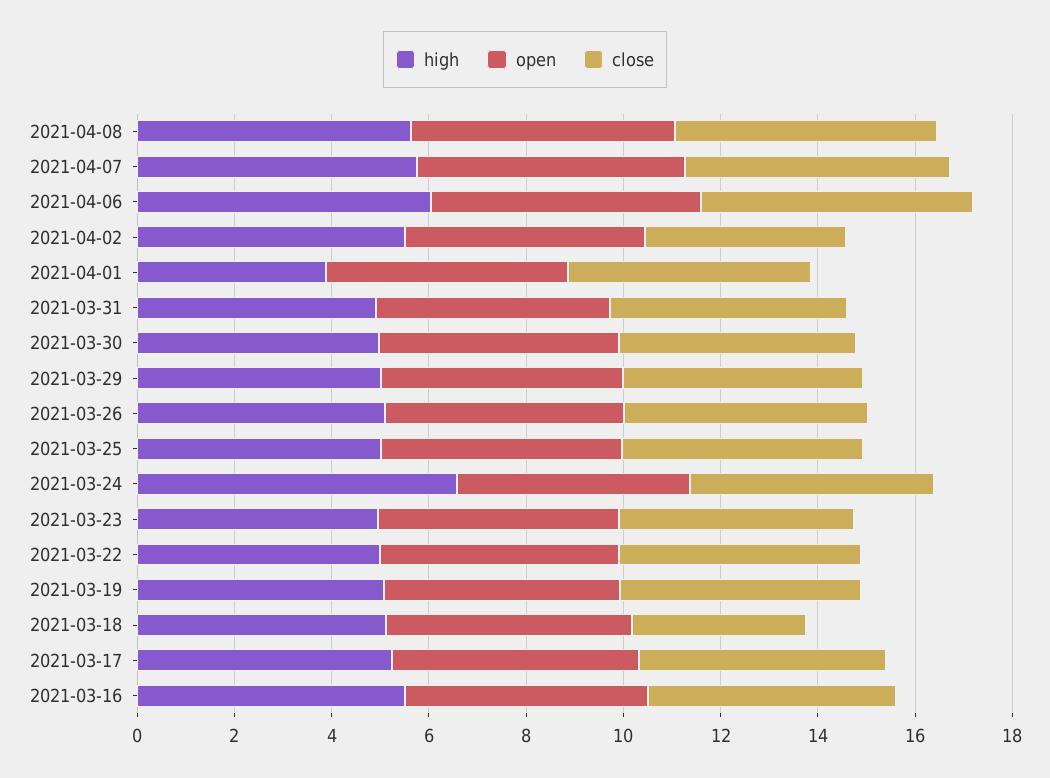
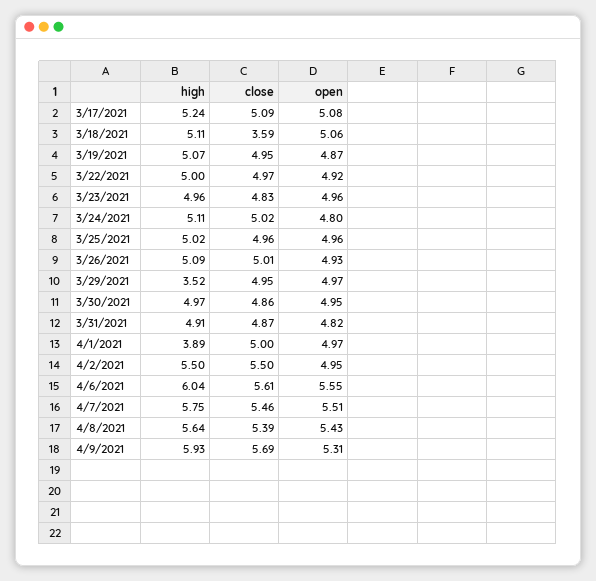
close, 2021-04-02: 4 -> 5.5
high, 2021-03-29: 5 -> 3.52
high, 2021-03-24: 6.5 -> 5.11
high, 2021-03-16: 5.5 -> none
open, 2021-03-16: 5 -> none
close, 2021-03-16: 5 -> none
high, 4/9/2021: none -> 5.93
close, 4/9/2021: none -> 5.69
open, 4/9/2021: none -> 5.31

